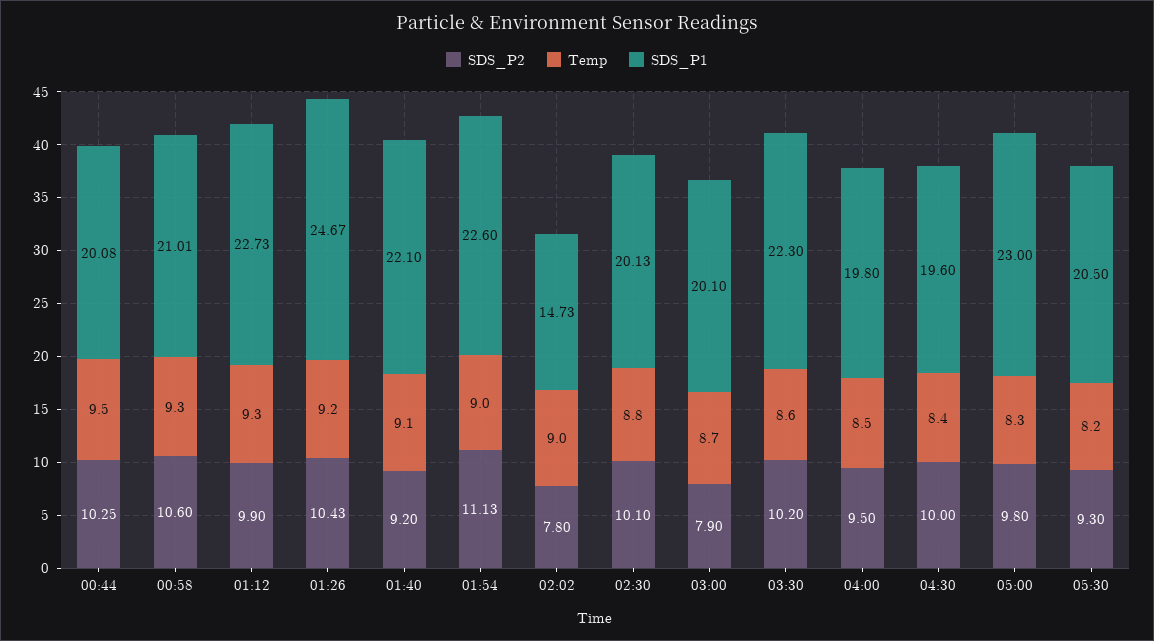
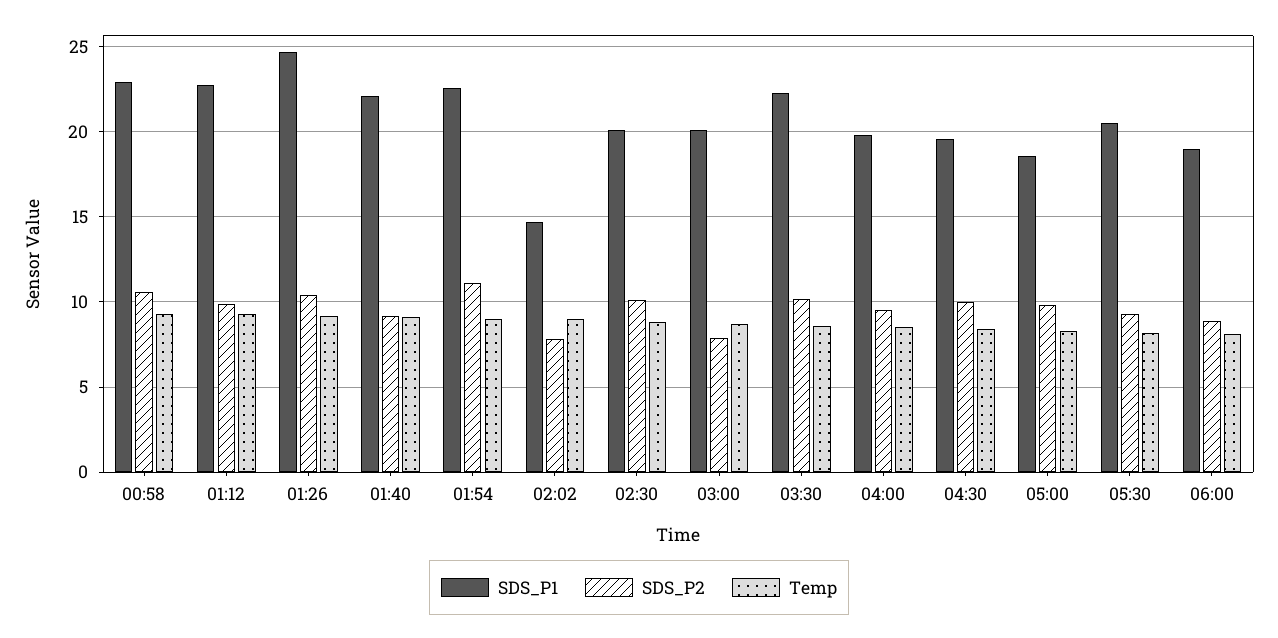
SDS_P2, 00:44: 10.25 -> none
Temp, 00:44: 9.5 -> none
SDS_P1, 00:44: 20.08 -> none
SDS_P1, 00:58: 21.01 -> 23
SDS_P1, 05:00: 23 -> 18.5
SDS_P1, 06:00: none -> 19
SDS_P2, 06:00: none -> 9
Temp, 06:00: none -> 8

